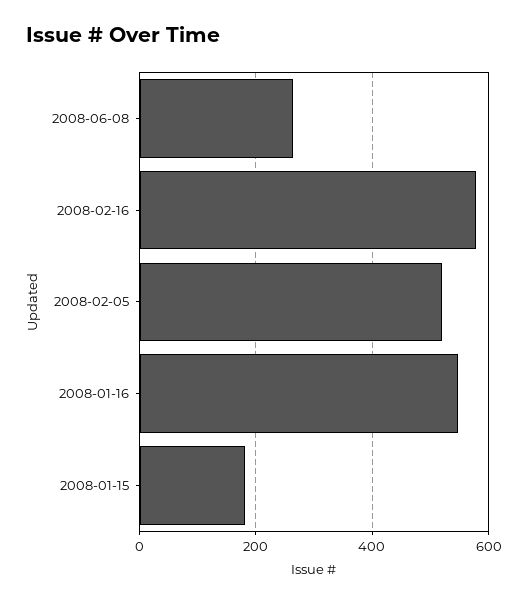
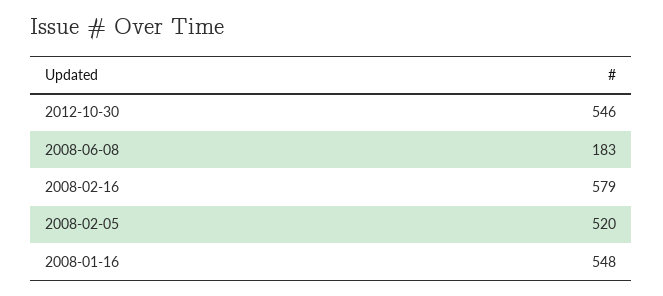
2008-06-08: 260 -> 183
2008-01-15: 180 -> none
2012-10-30: none -> 546

